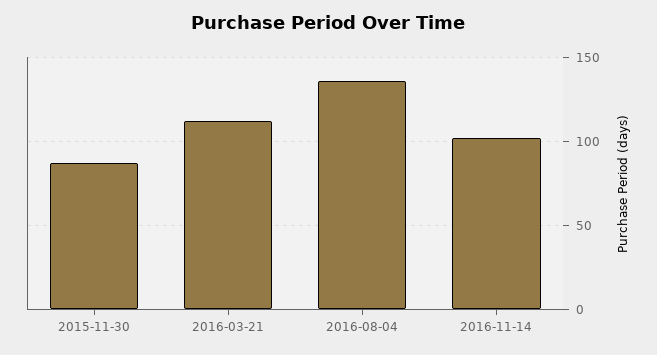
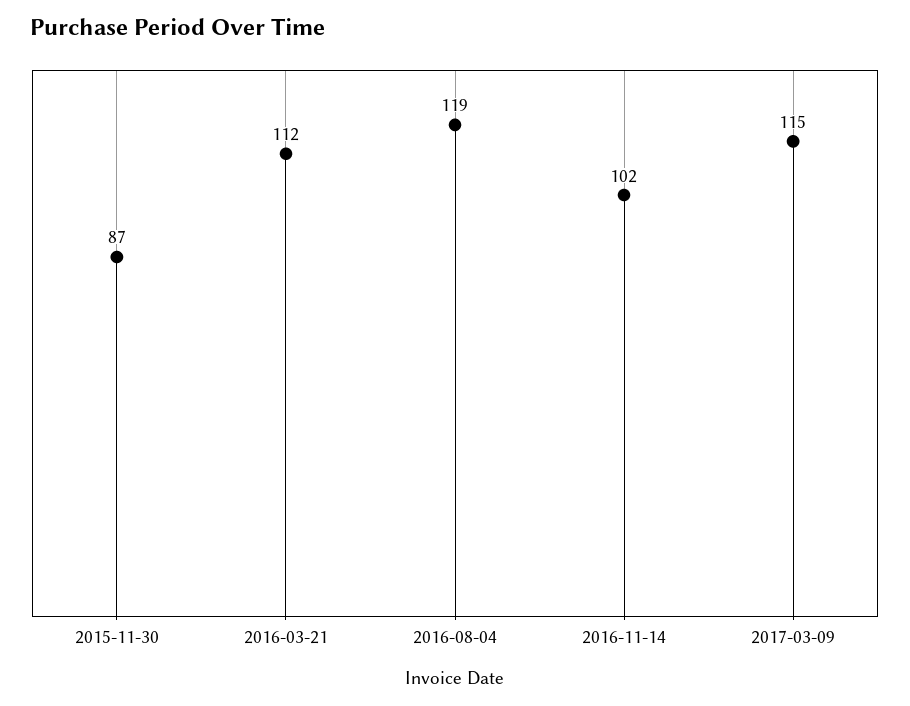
2016-08-04: 135 -> 119
2017-03-09: none -> 115

